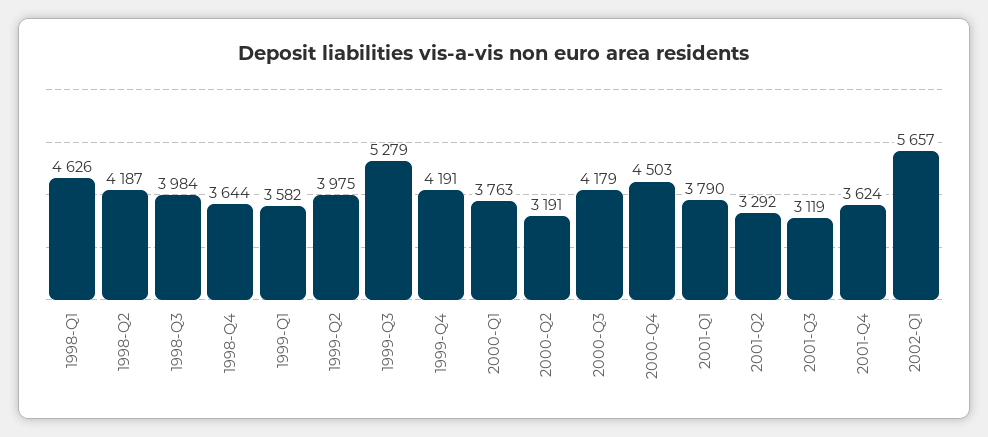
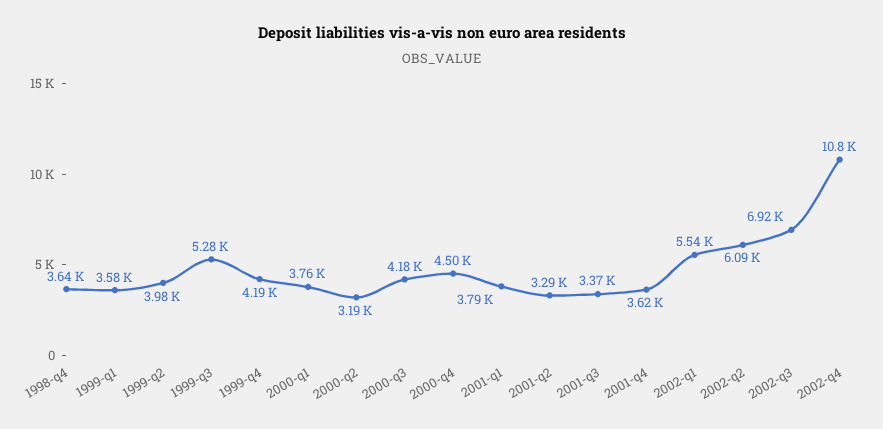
1998-Q1: 4626 -> none
1998-Q2: 4187 -> none
1998-Q3: 3984 -> none
2001-Q3: 3119 -> 3370
2002-Q1: 5657 -> 5540
2002-q2: none -> 6090
2002-q3: none -> 6920
2002-q4: none -> 10800

